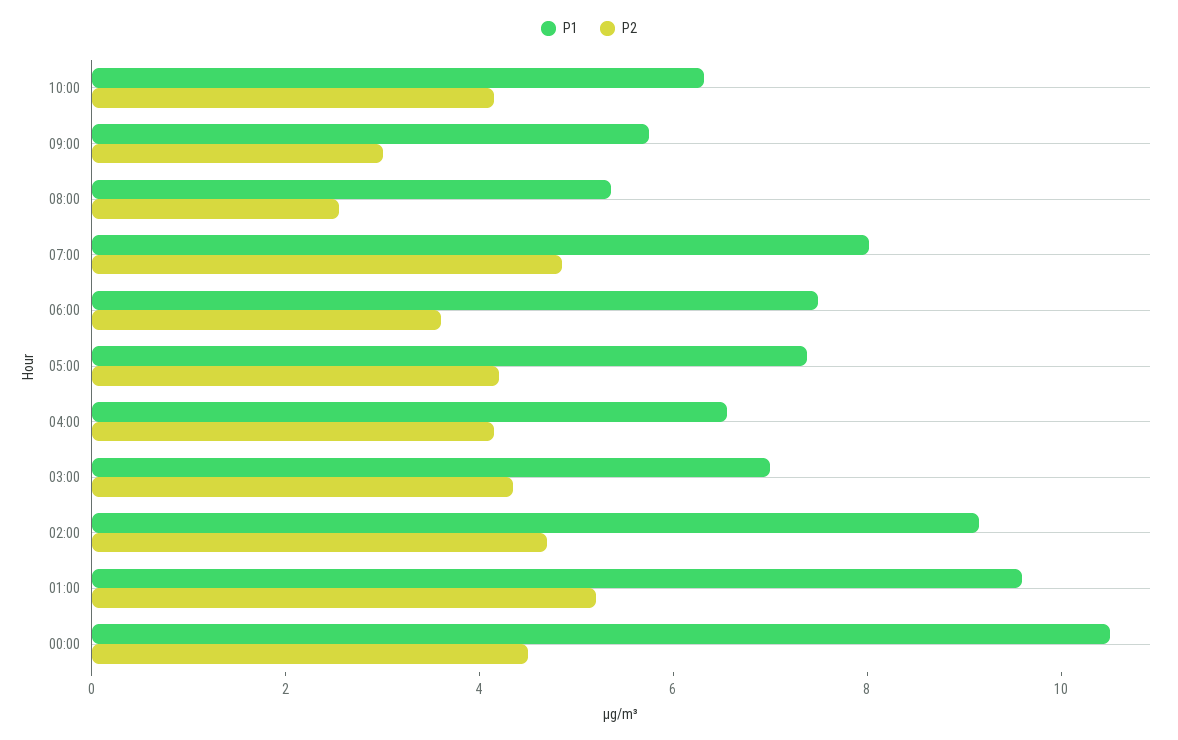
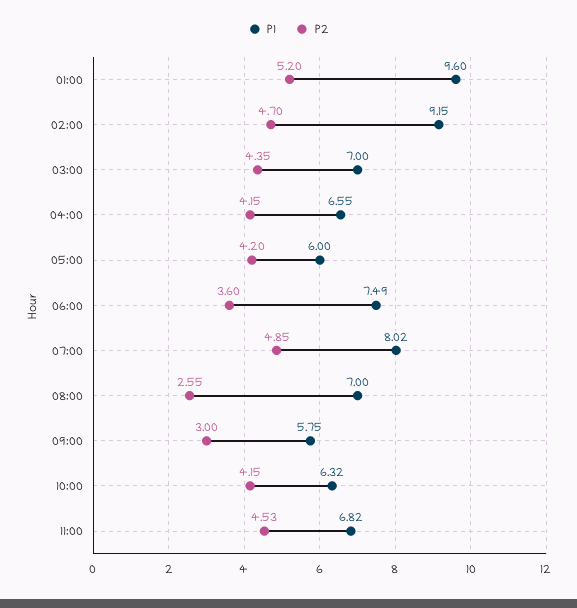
P1, 08:00: 5.5 -> 7
P1, 05:00: 7.5 -> 6
P1, 00:00: 10.5 -> none
P2, 00:00: 4.5 -> none
P1, 11:00: none -> 6.82
P2, 11:00: none -> 4.53

